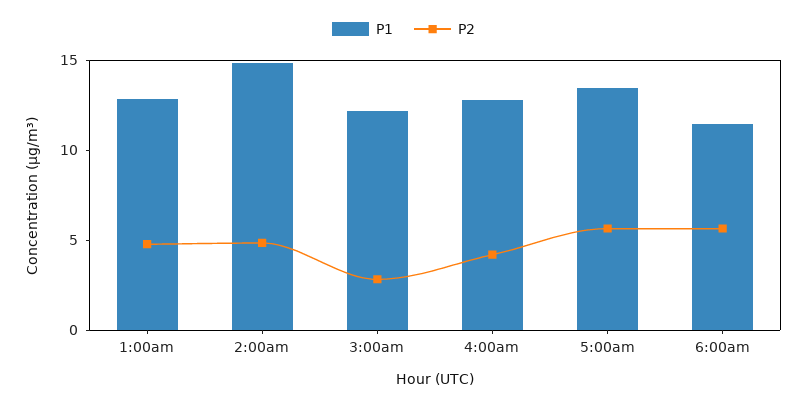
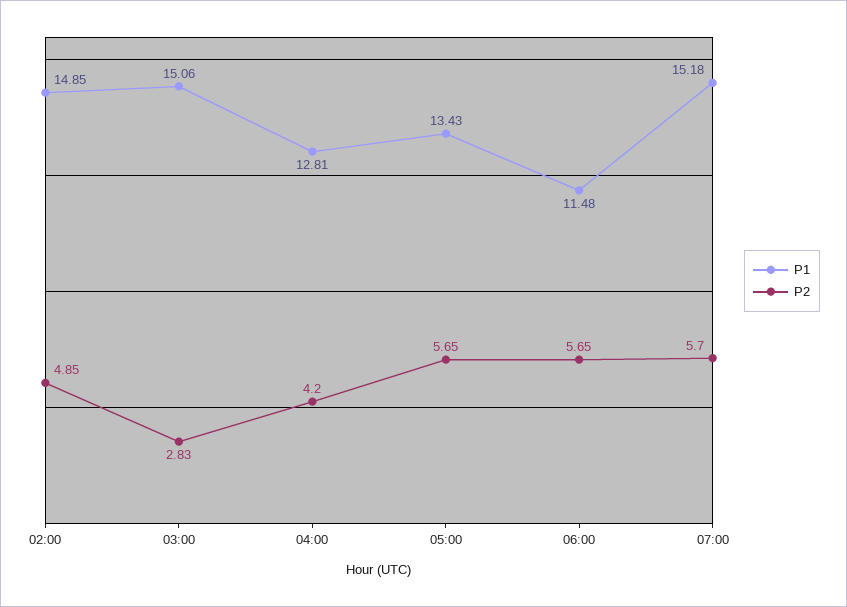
P1, 1:00am: 13 -> none
P2, 1:00am: 5 -> none
P1, 3:00am: 12 -> 15.06
P1, 07:00: none -> 15.18
P2, 07:00: none -> 5.7

